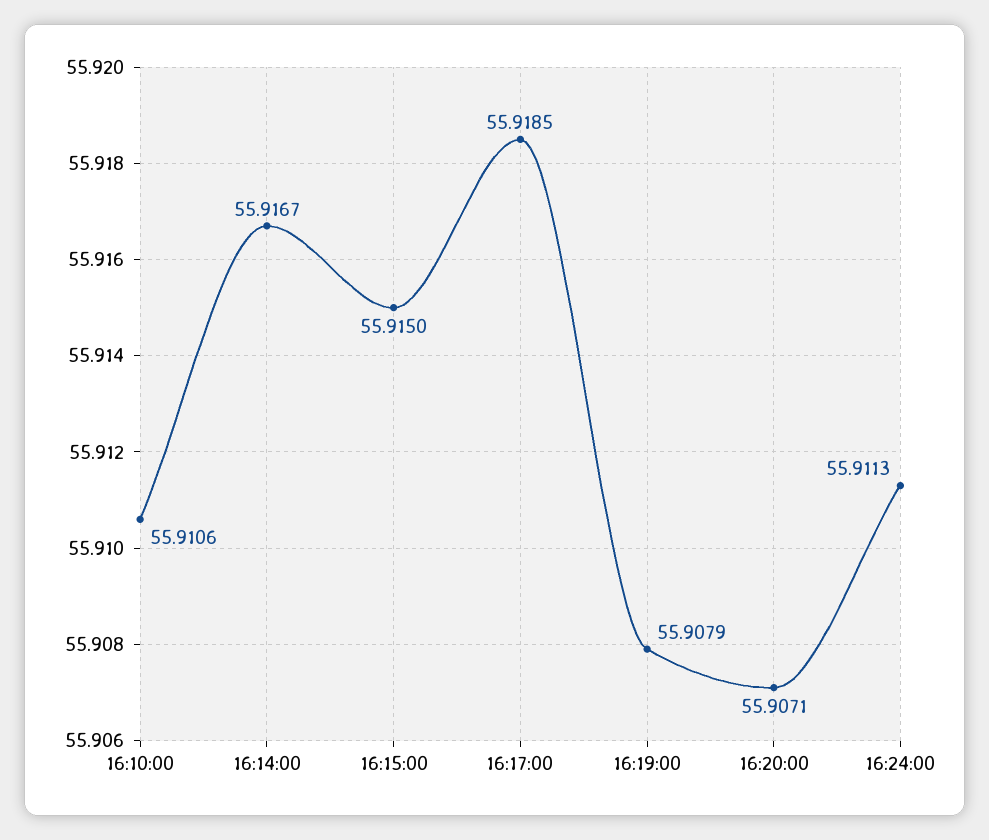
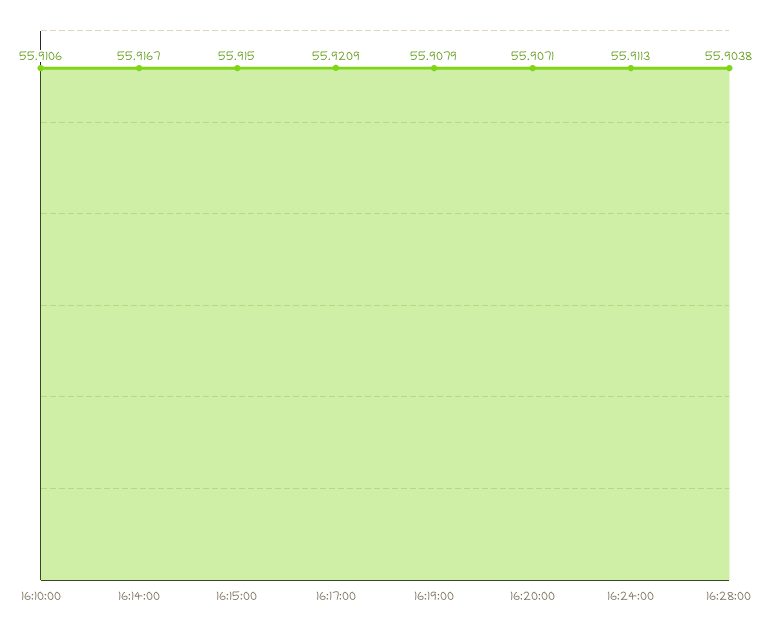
16:17:00: 55.9185 -> 55.9209
16:28:00: none -> 55.9038

